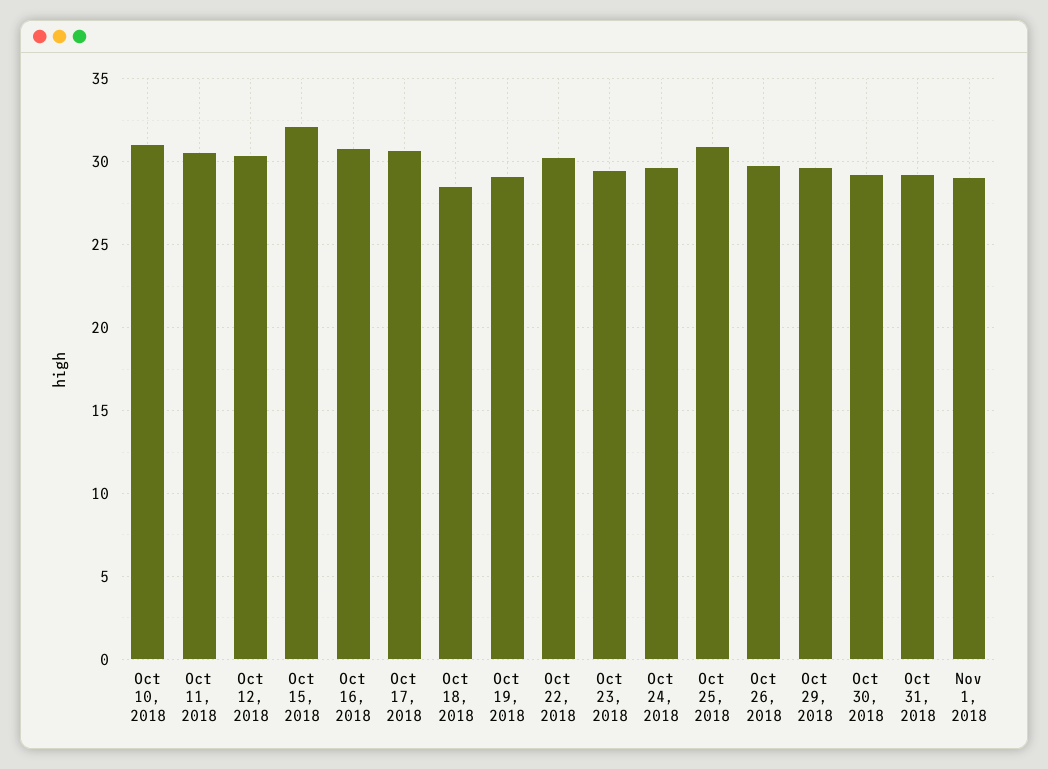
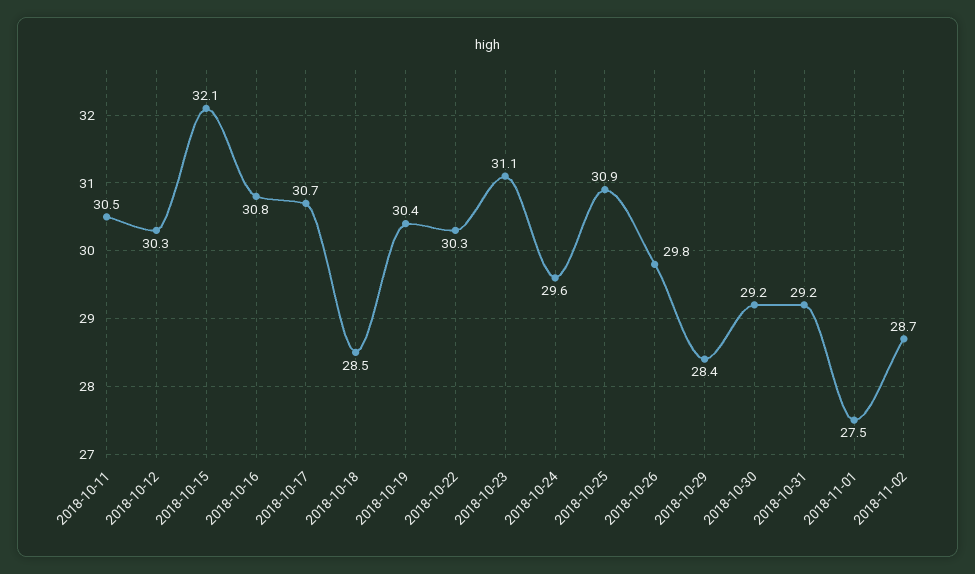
Oct 10, 2018: 31 -> none
Oct 19, 2018: 29 -> 30.4
Oct 23, 2018: 29.5 -> 31.1
Oct 29, 2018: 29.5 -> 28.4
Nov 1, 2018: 29 -> 27.5
2018-11-02: none -> 28.7

